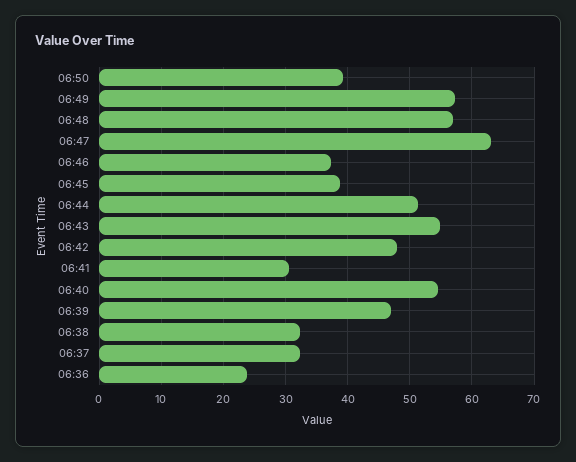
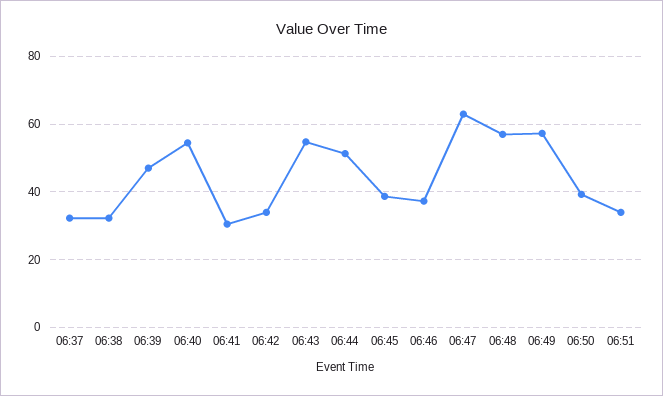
06:42: 48 -> 34
06:36: 24 -> none
06:51: none -> 34

